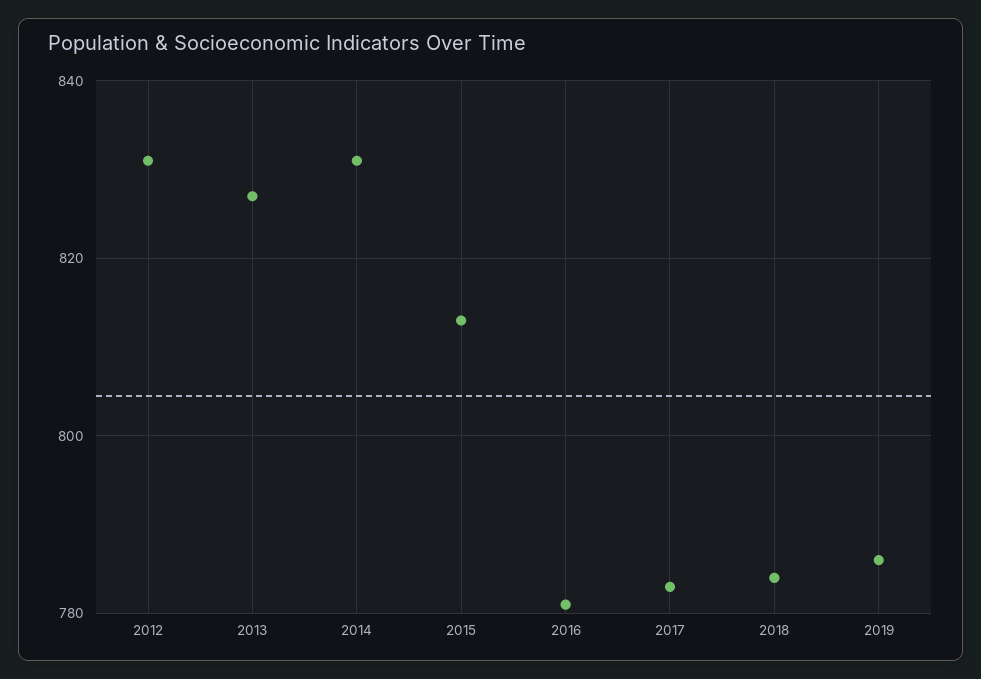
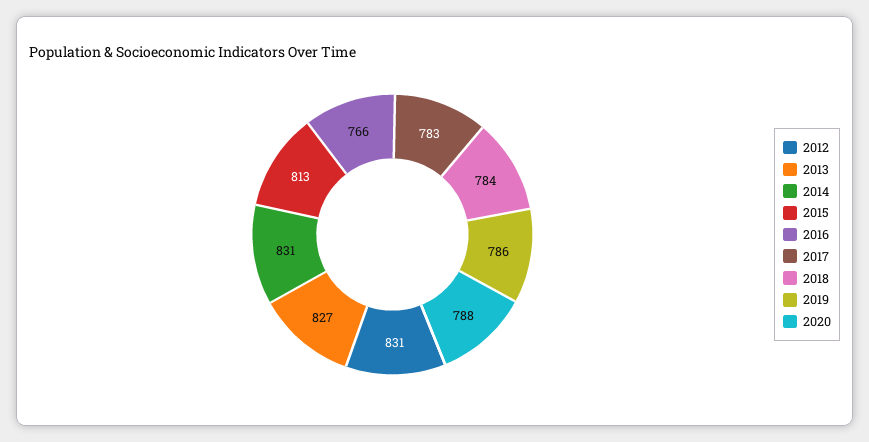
2016: 780 -> 766
2020: none -> 788

